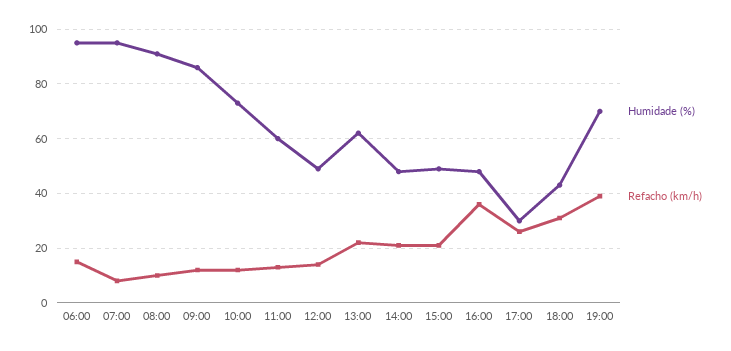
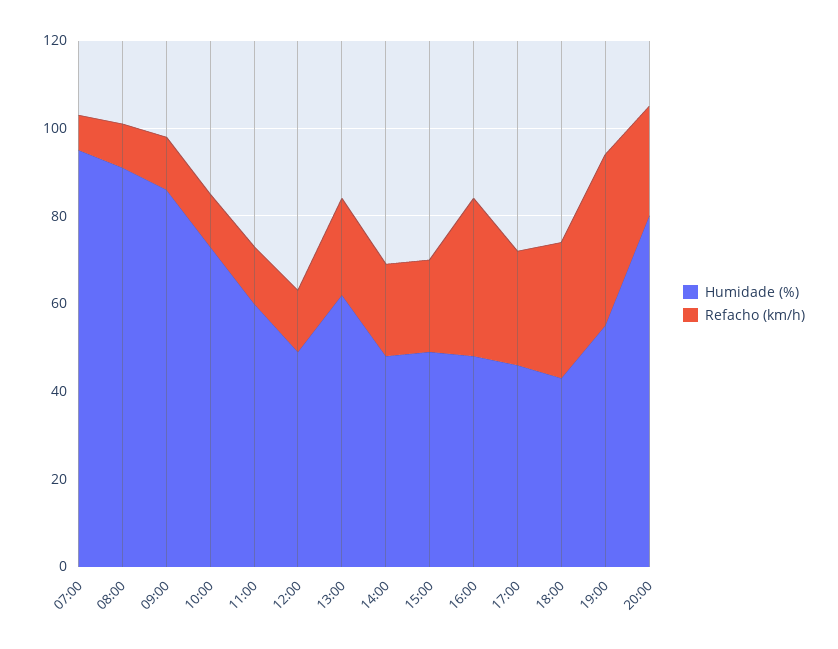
Humidade (%), 06:00: 95 -> none
Refacho (km/h), 06:00: 15 -> none
Humidade (%), 17:00: 30 -> 45
Humidade (%), 19:00: 70 -> 55
Humidade (%), 20:00: none -> 80
Refacho (km/h), 20:00: none -> 25

